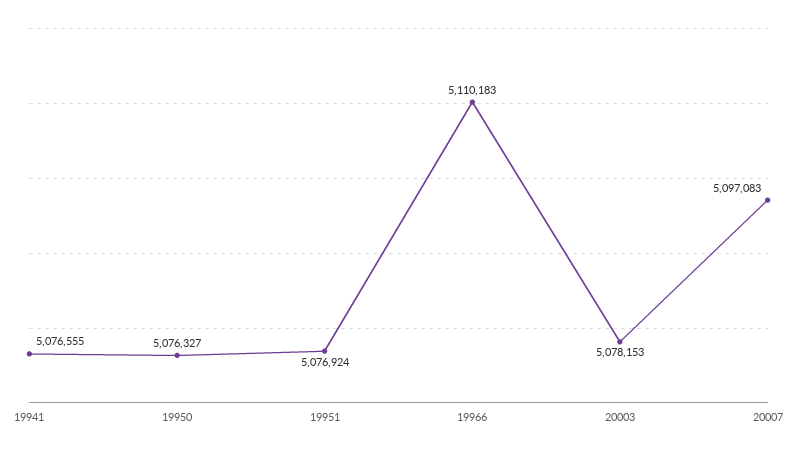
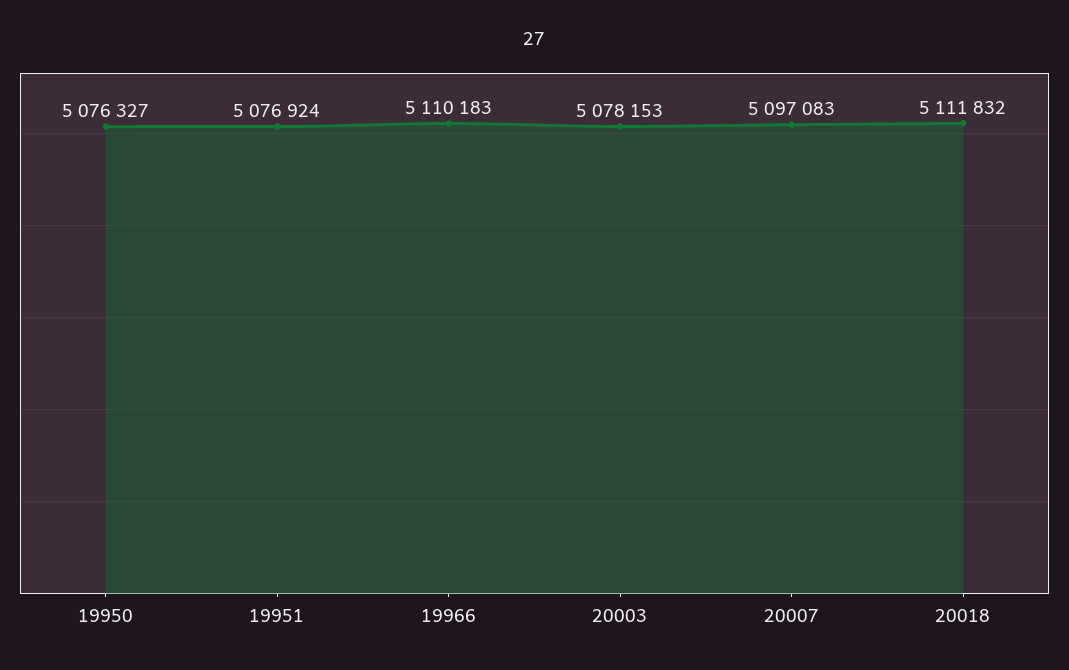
19941: 5076555 -> none
20018: none -> 5111832

